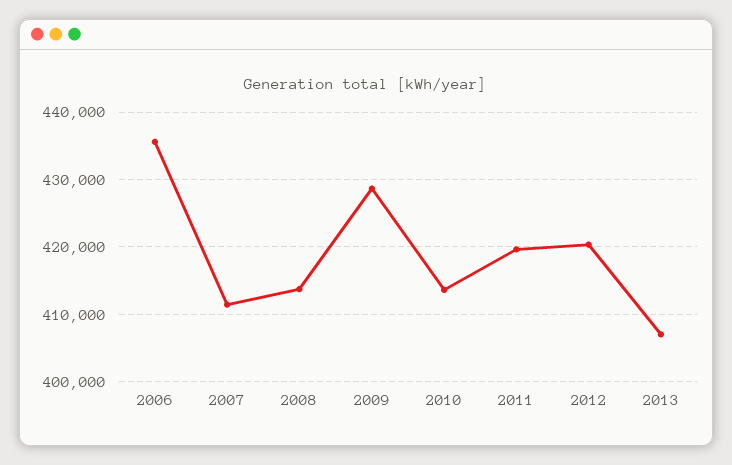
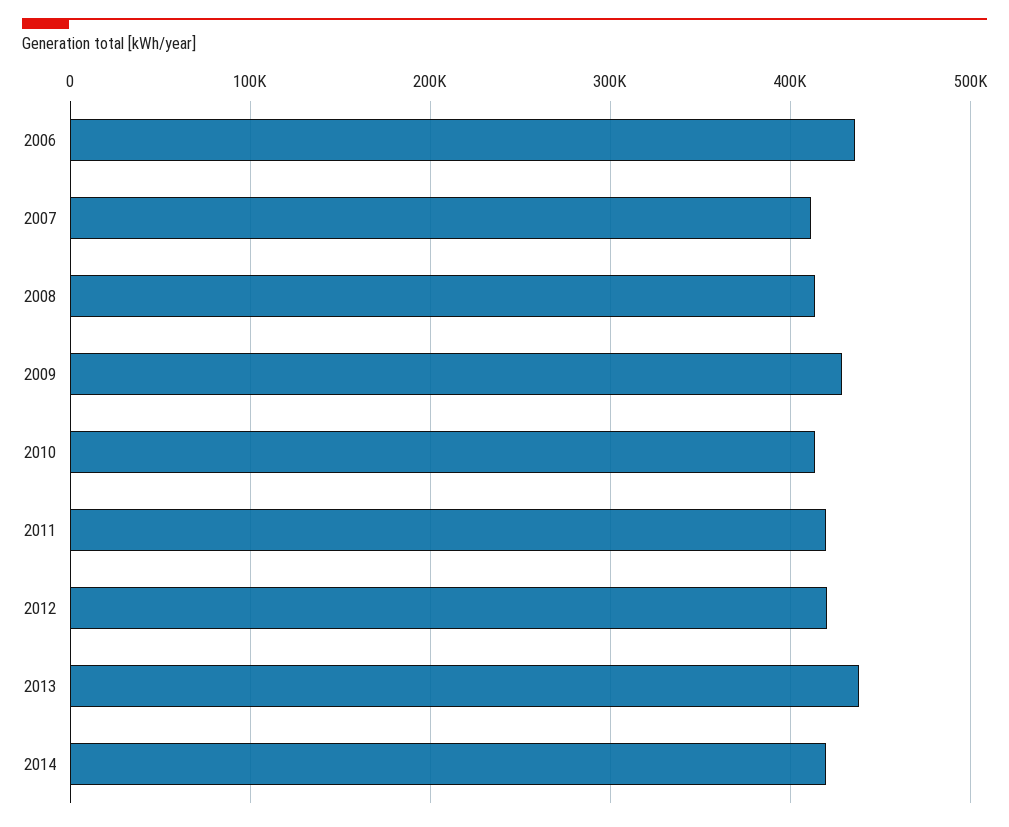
2013: 407000 -> 440000
2014: none -> 420000

